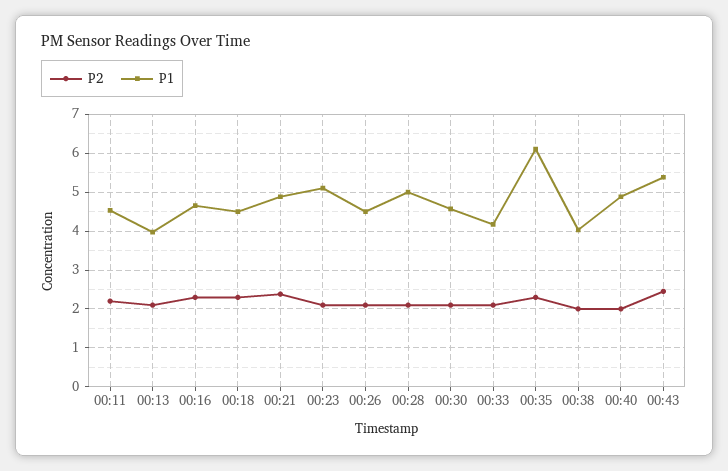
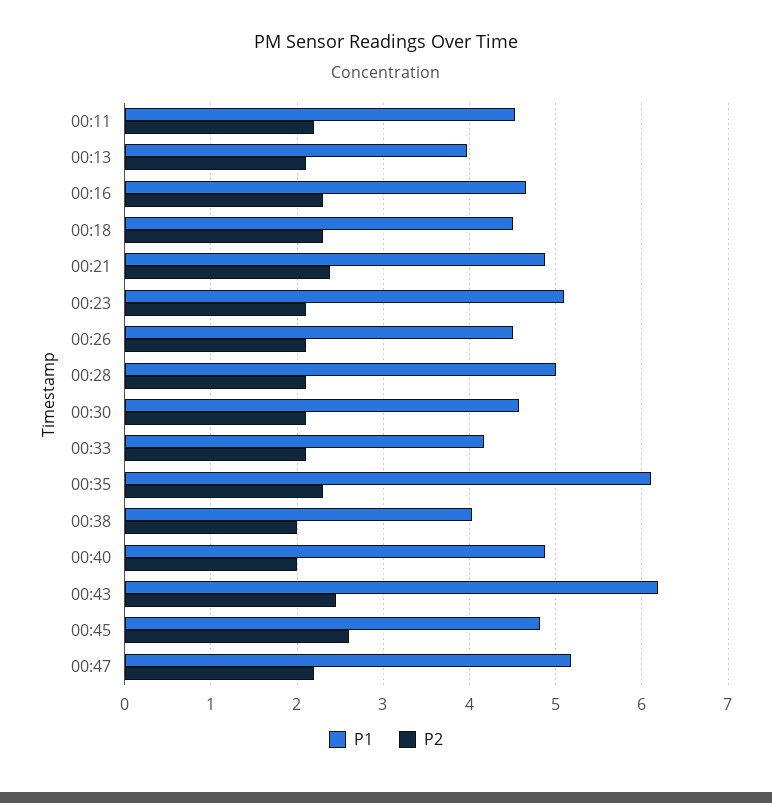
P1, 00:43: 5.4 -> 6.2
P1, 00:45: none -> 4.8
P2, 00:45: none -> 2.6
P1, 00:47: none -> 5.2
P2, 00:47: none -> 2.2

